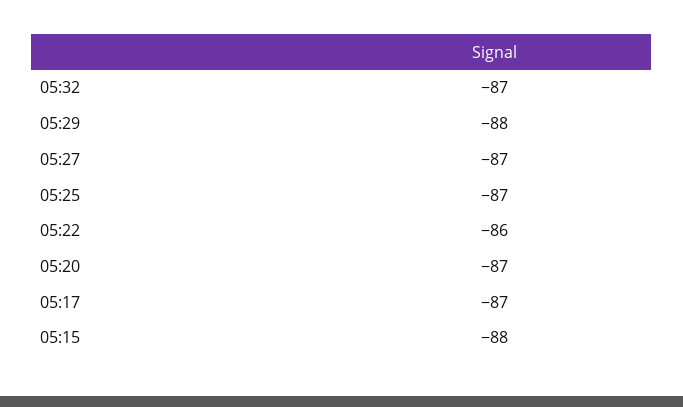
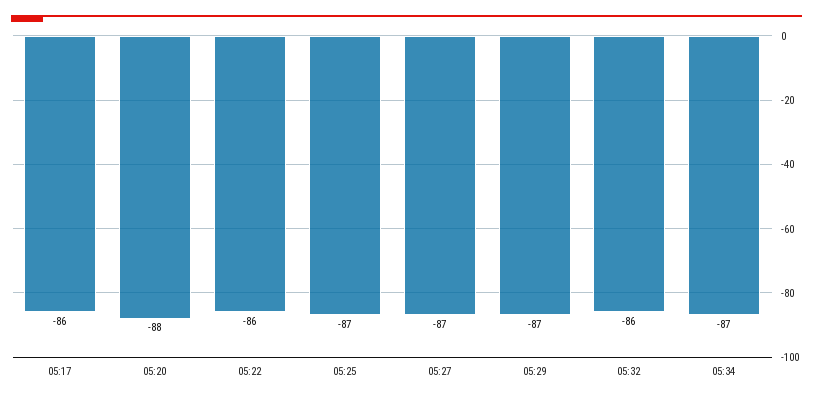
05:32: -87 -> -86
05:29: -88 -> -87
05:20: -87 -> -88
05:17: -87 -> -86
05:15: -88 -> none
05:34: none -> -87

